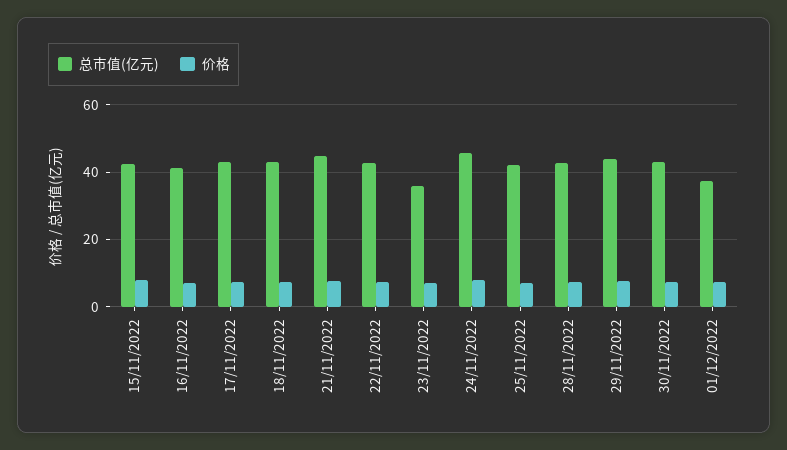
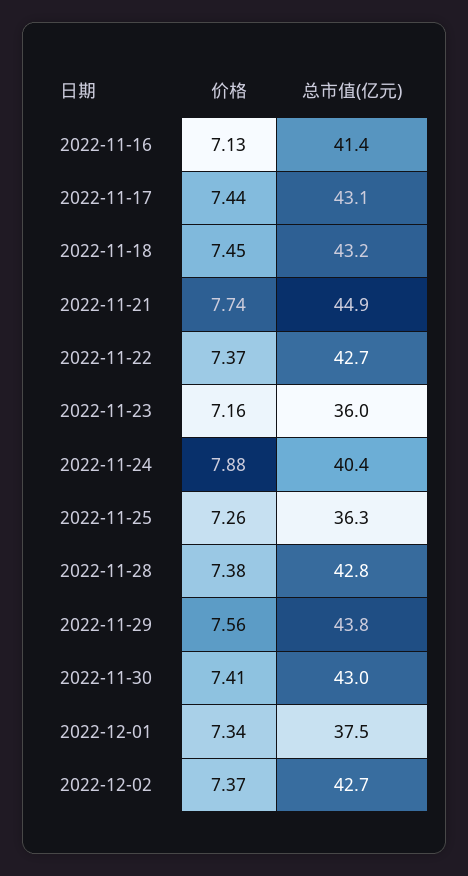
总市值(亿元), 15/11/2022: 42 -> none
价格, 15/11/2022: 8 -> none
总市值(亿元), 24/11/2022: 46 -> 40.4
总市值(亿元), 25/11/2022: 42 -> 36.3
价格, 2022-12-02: none -> 7.37
总市值(亿元), 2022-12-02: none -> 42.7

